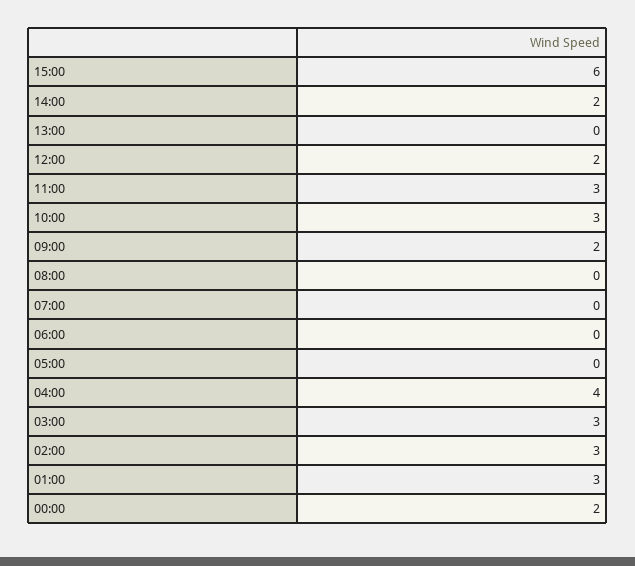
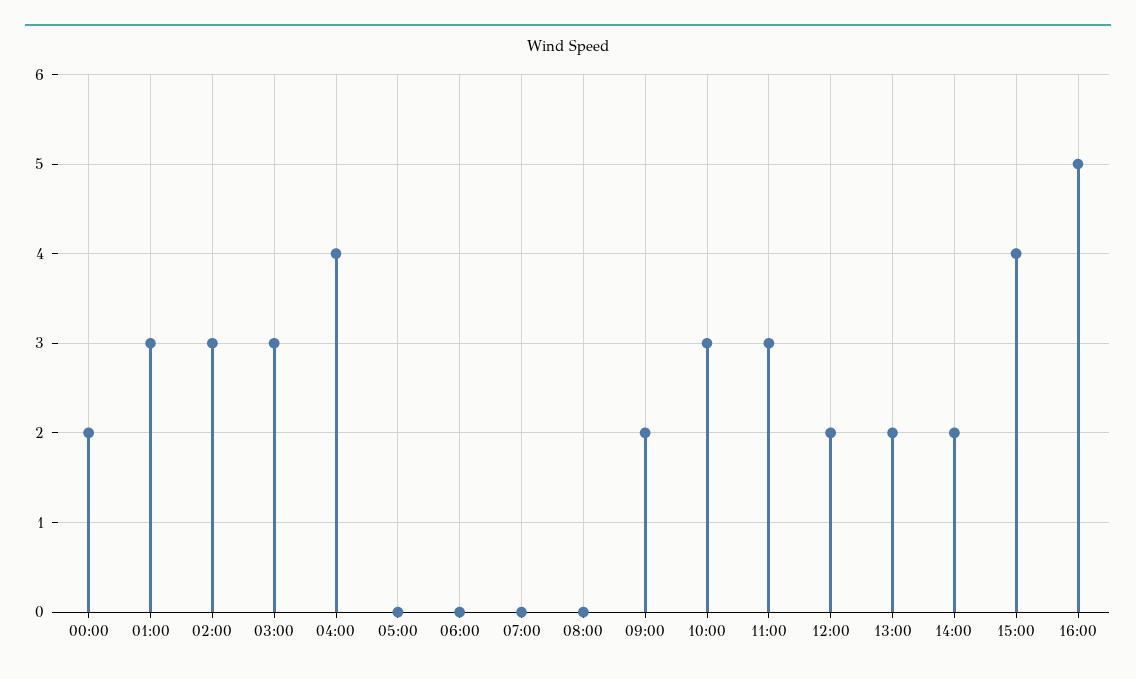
15:00: 6 -> 4
13:00: 0 -> 2
16:00: none -> 5

